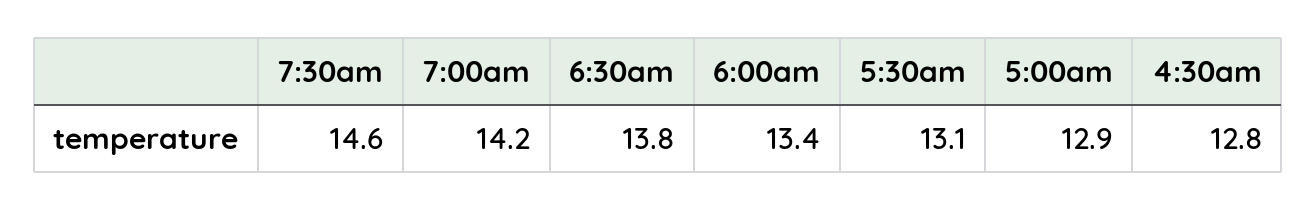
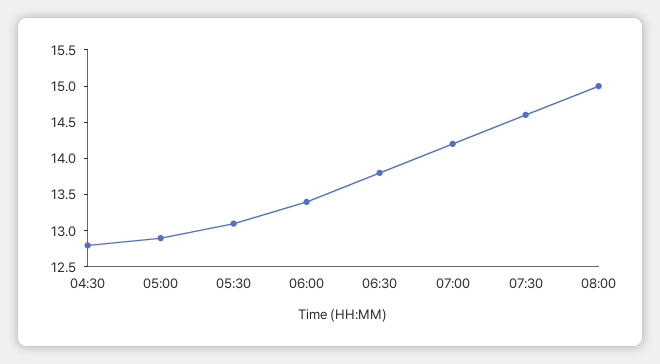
08:00: none -> 15

